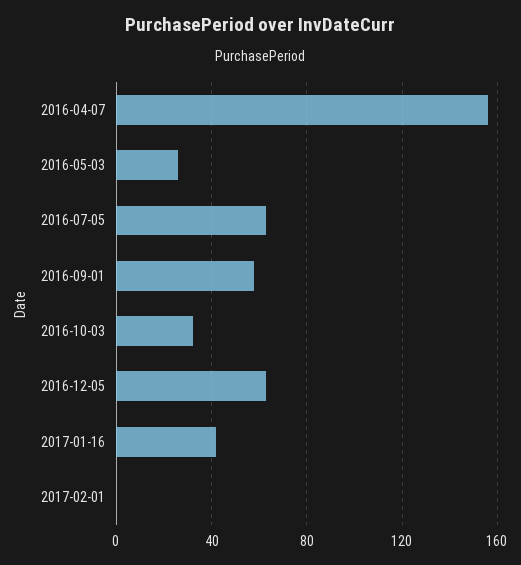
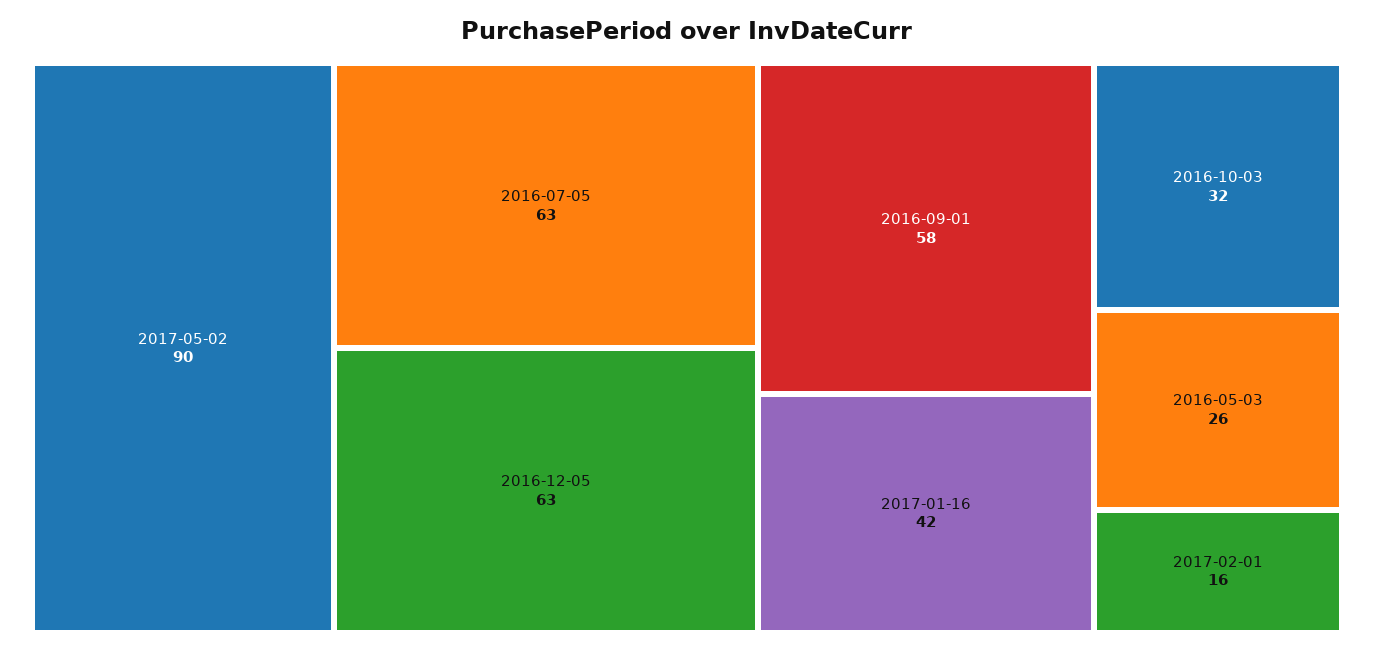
2016-04-07: 155 -> none
2017-02-01: 0 -> 16
2017-05-02: none -> 90

